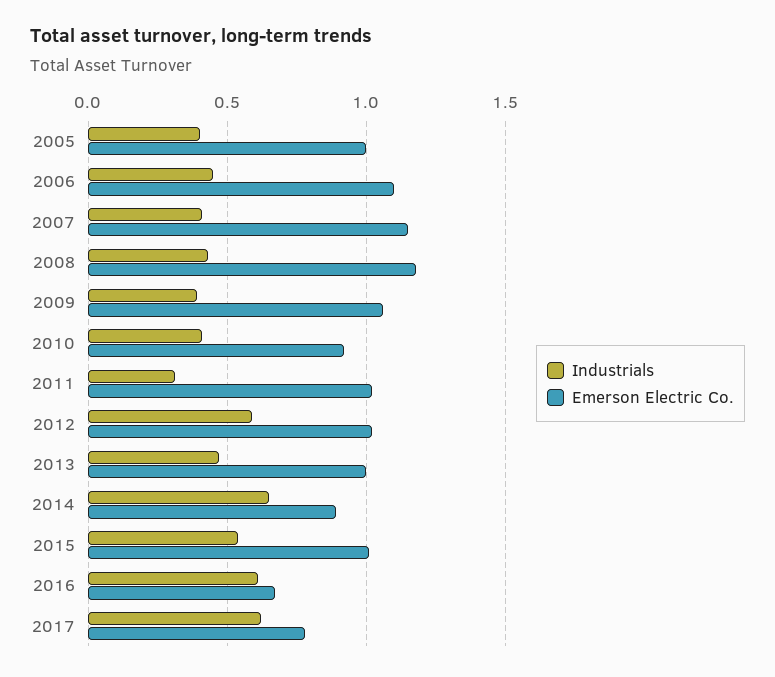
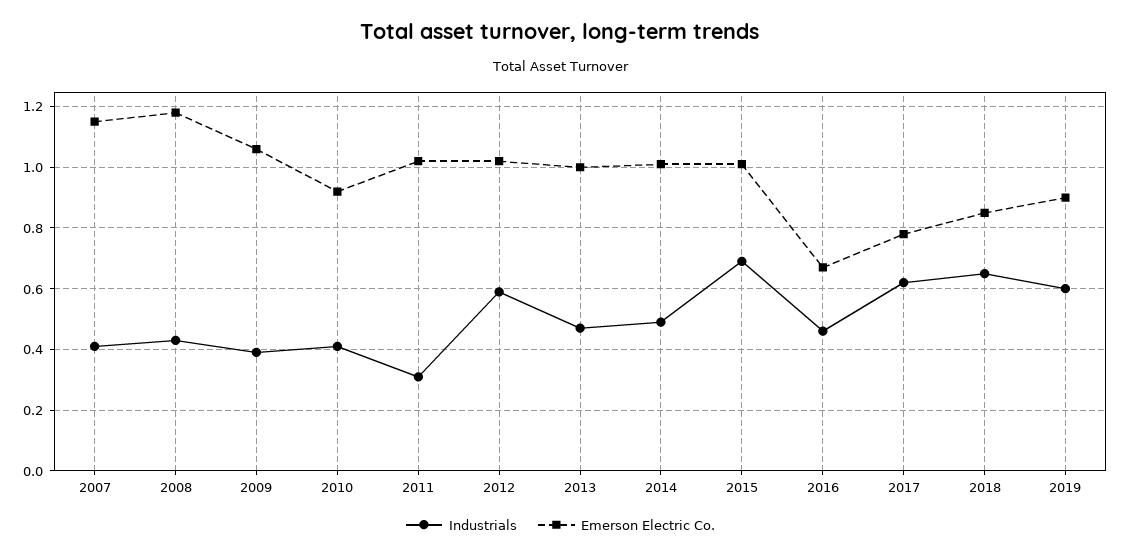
Industrials, 2005: 0.4 -> none
Emerson Electric Co., 2005: 1 -> none
Industrials, 2006: 0.45 -> none
Emerson Electric Co., 2006: 1.1 -> none
Industrials, 2014: 0.65 -> 0.5
Emerson Electric Co., 2014: 0.9 -> 1
Industrials, 2015: 0.55 -> 0.7
Industrials, 2016: 0.6 -> 0.45
Industrials, 2018: none -> 0.65
Emerson Electric Co., 2018: none -> 0.85
Industrials, 2019: none -> 0.6
Emerson Electric Co., 2019: none -> 0.9

